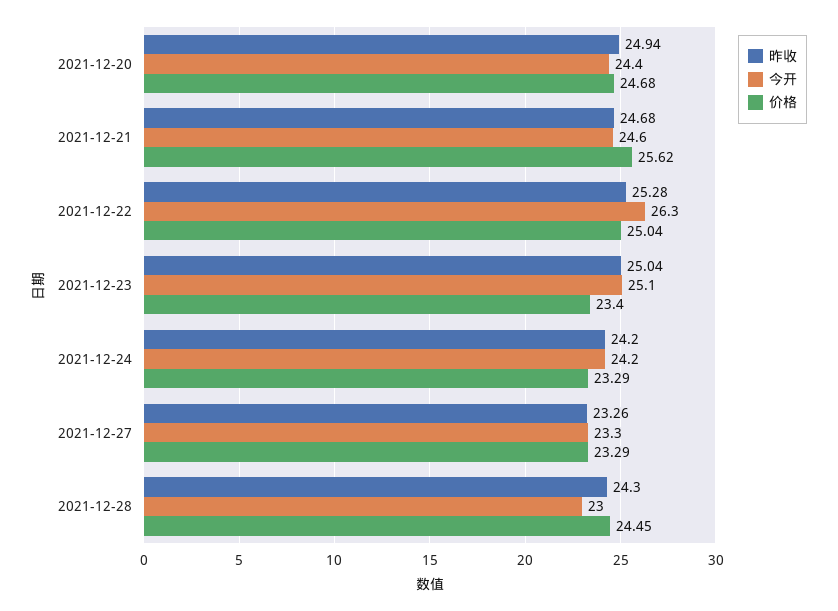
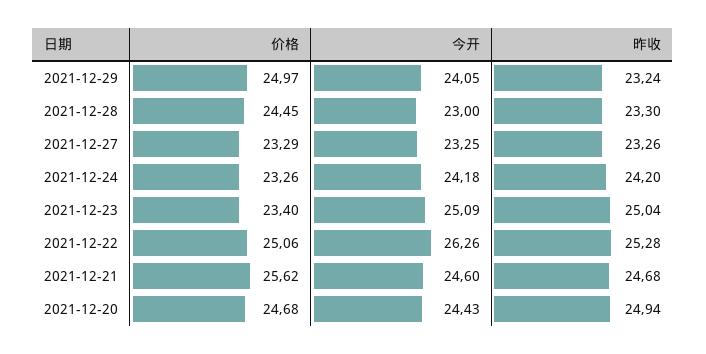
价格, 2021-12-22: 25.04 -> 25.06
价格, 2021-12-24: 23.29 -> 23.26
昨收, 2021-12-28: 24.3 -> 23.3
价格, 2021-12-29: none -> 24.97
今开, 2021-12-29: none -> 24.05
昨收, 2021-12-29: none -> 23.24

